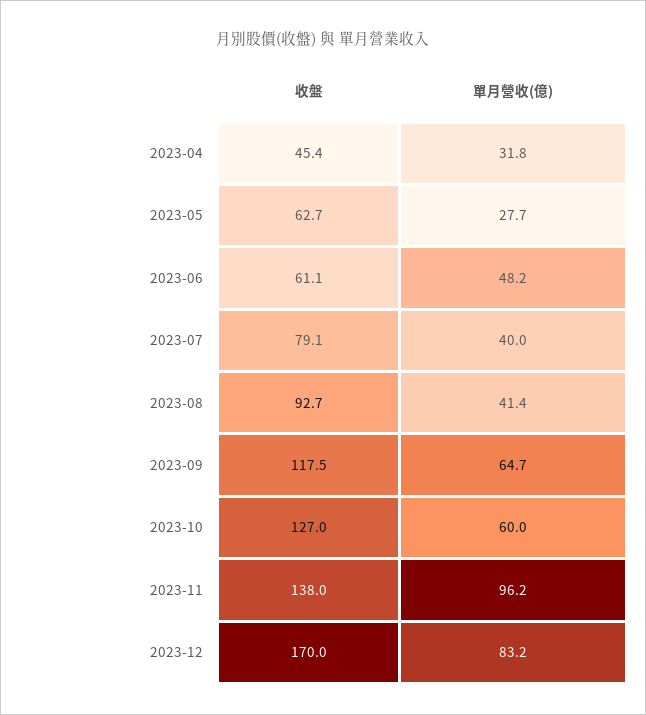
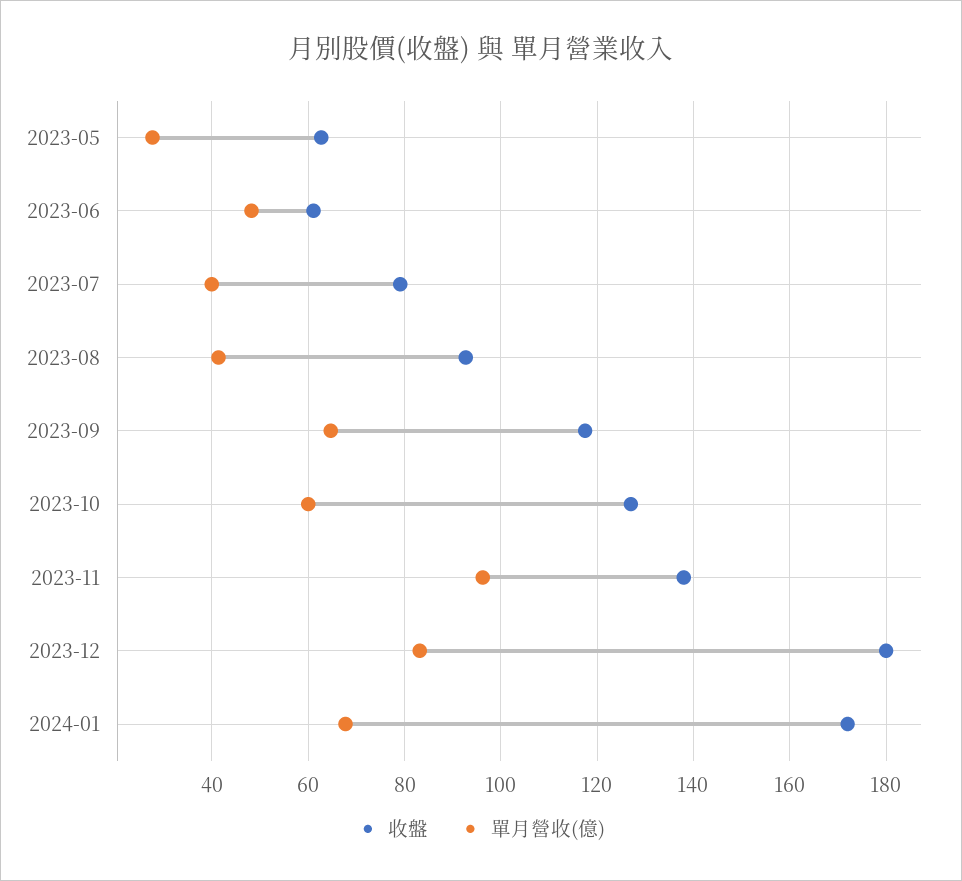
收盤, 2023-04: 45.4 -> none
單月營收(億), 2023-04: 31.8 -> none
收盤, 2023-12: 170 -> 180
收盤, 2024-01: none -> 172
單月營收(億), 2024-01: none -> 68

